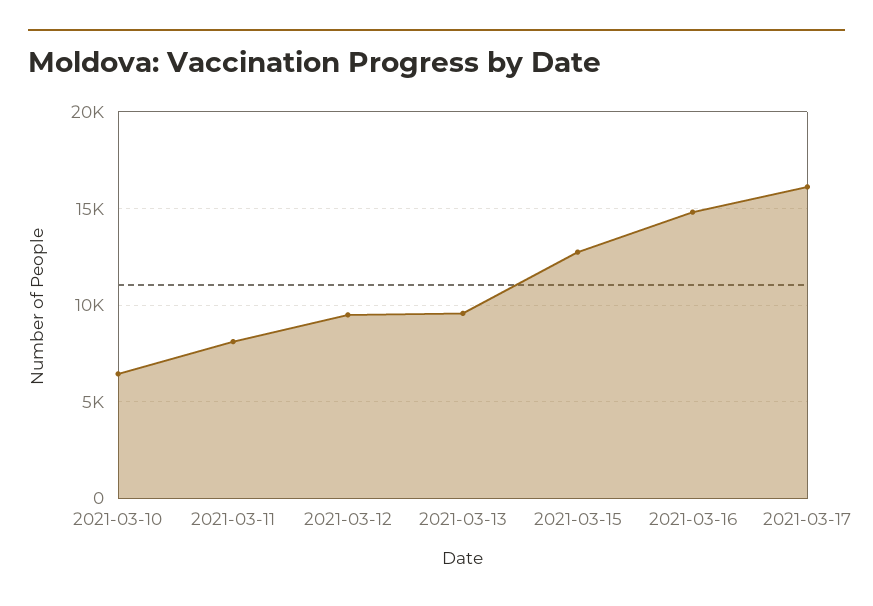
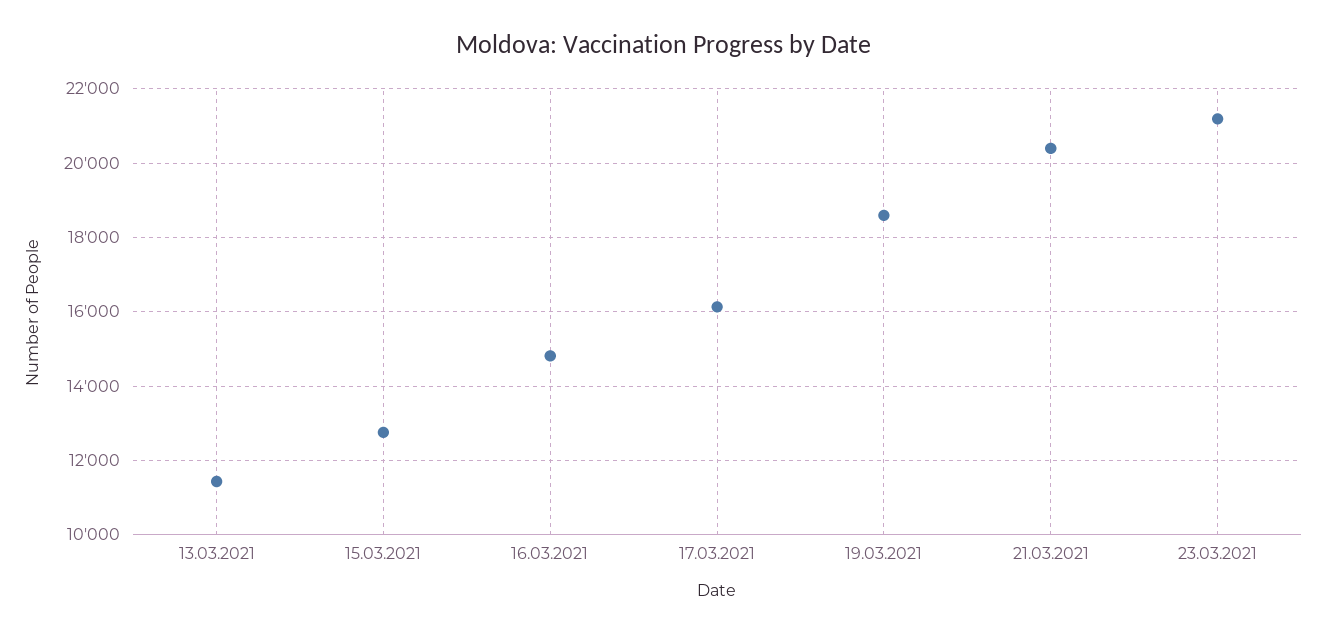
2021-03-10: 6500 -> none
2021-03-11: 8000 -> none
2021-03-12: 9500 -> none
2021-03-13: 9500 -> 11400
19.03.2021: none -> 18600
21.03.2021: none -> 20400
23.03.2021: none -> 21200

